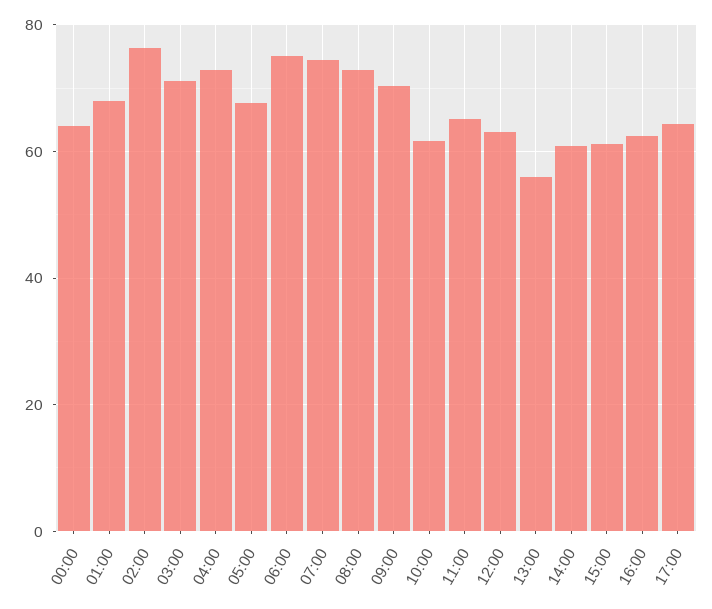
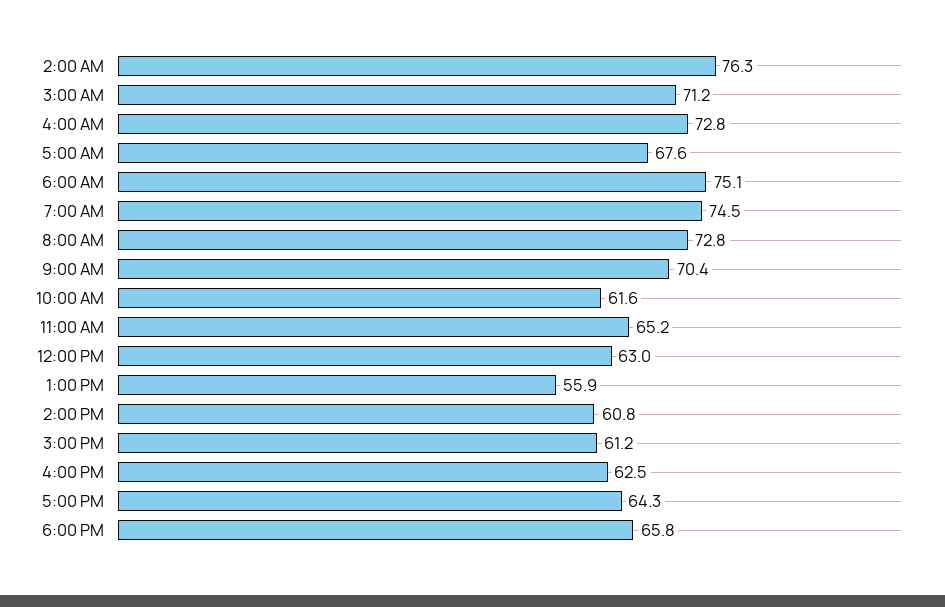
00:00: 64 -> none
01:00: 68 -> none
6:00 PM: none -> 65.8

